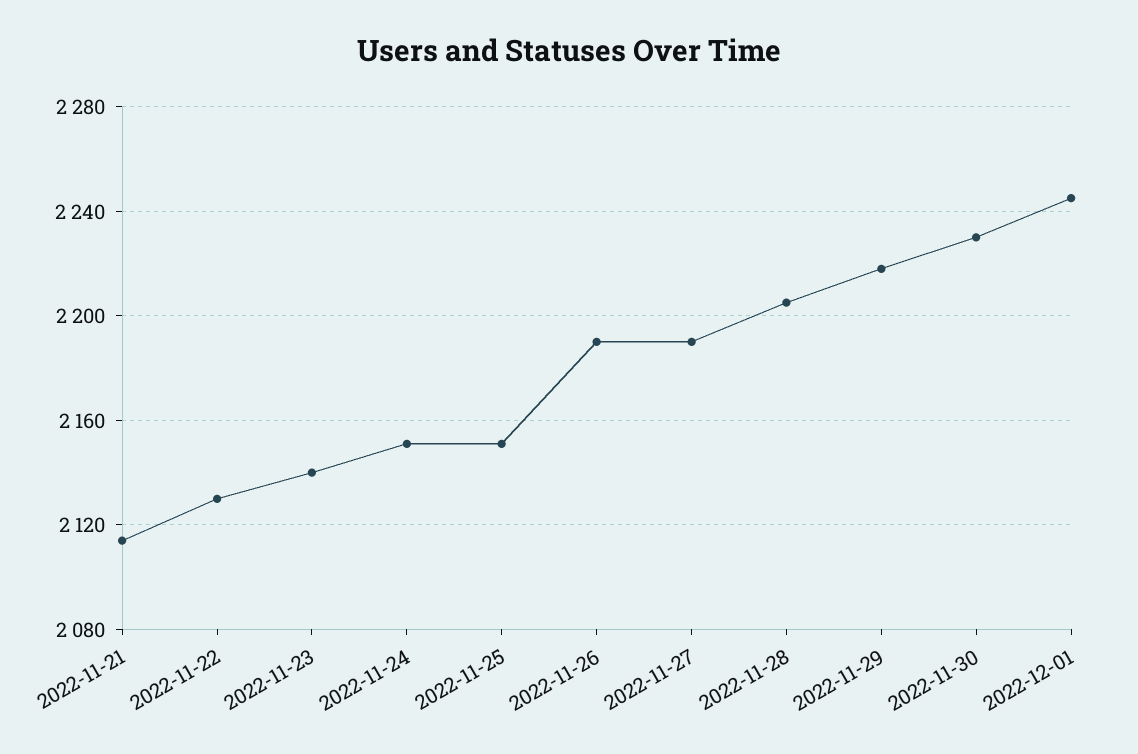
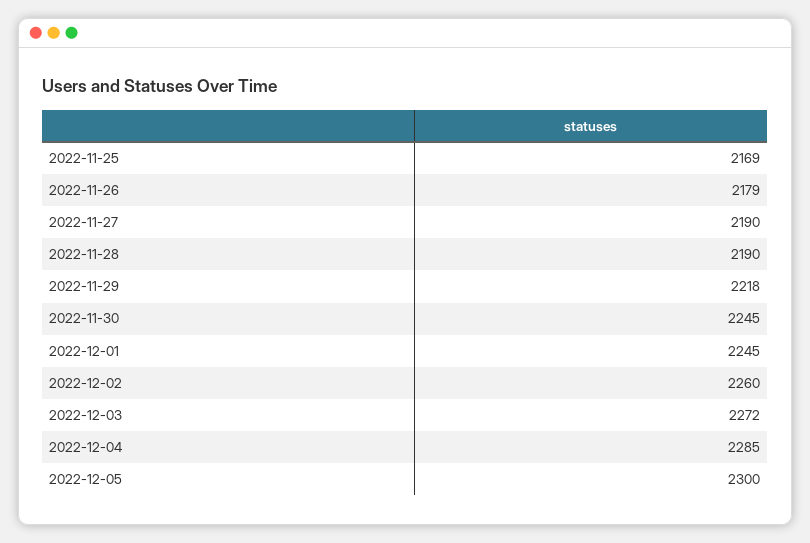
2022-11-21: 2115 -> none
2022-11-22: 2130 -> none
2022-11-23: 2140 -> none
2022-11-24: 2150 -> none
2022-11-25: 2150 -> 2169
2022-11-26: 2190 -> 2179
2022-11-28: 2205 -> 2190
2022-11-30: 2230 -> 2245
2022-12-02: none -> 2260
2022-12-03: none -> 2272
2022-12-04: none -> 2285
2022-12-05: none -> 2300

